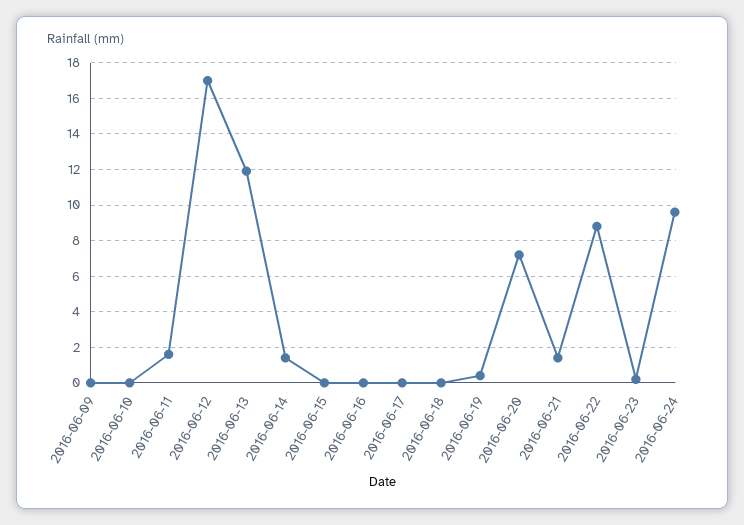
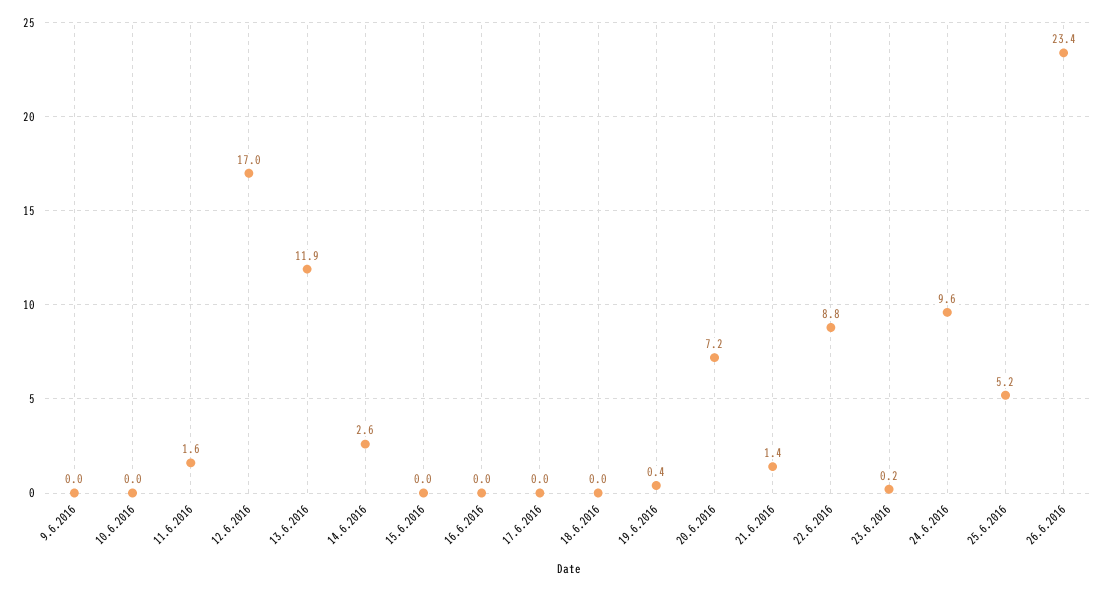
2016-06-14: 1.5 -> 2.6
25.6.2016: none -> 5.2
26.6.2016: none -> 23.4

